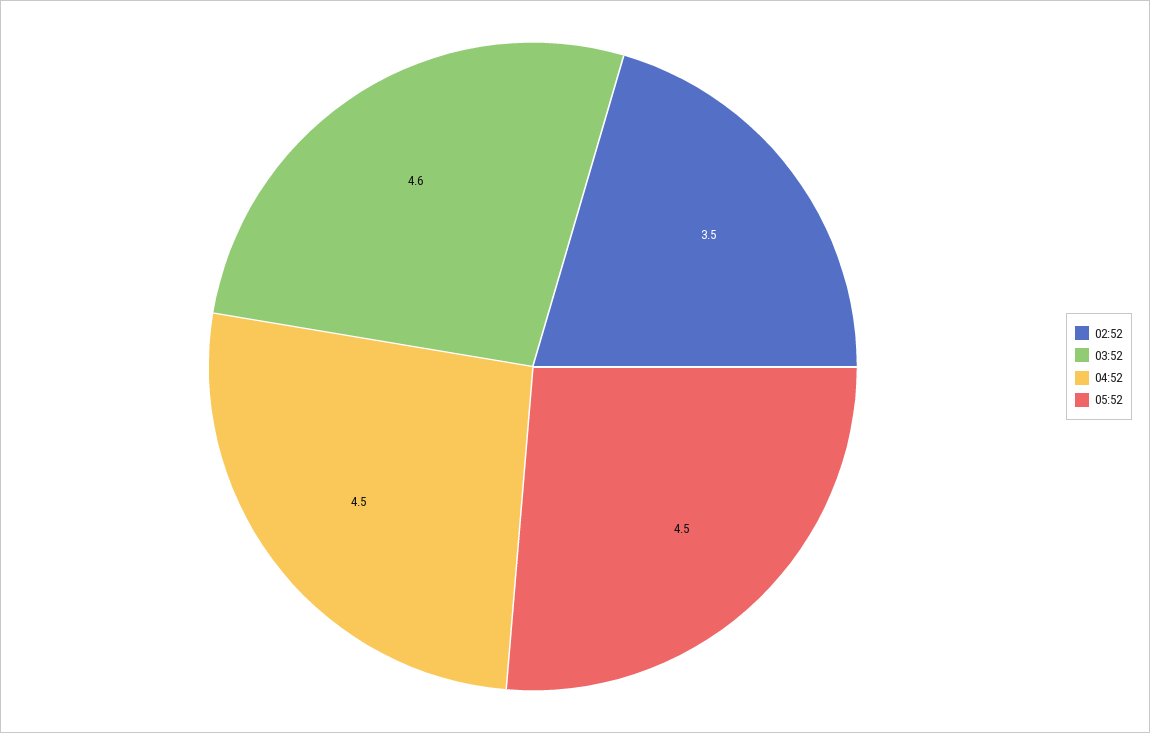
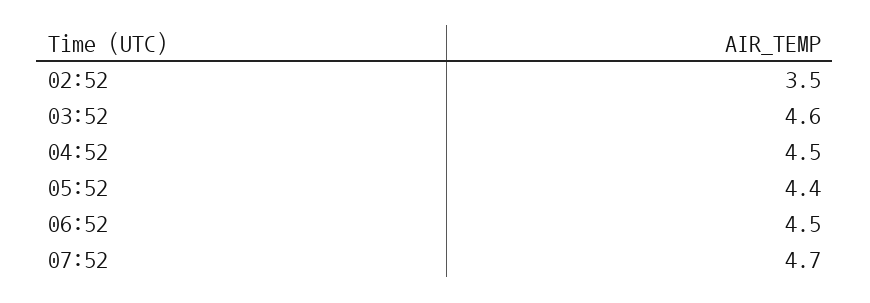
05:52: 4.5 -> 4.4
06:52: none -> 4.5
07:52: none -> 4.7

